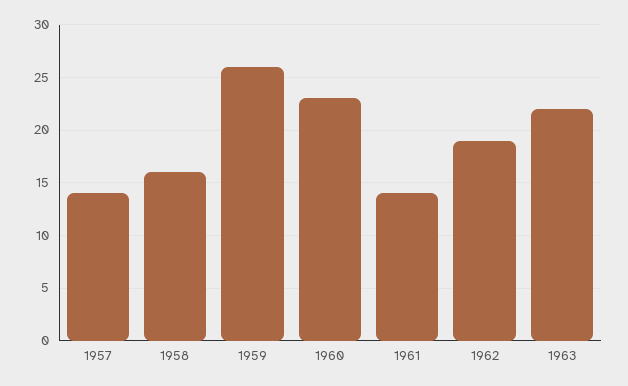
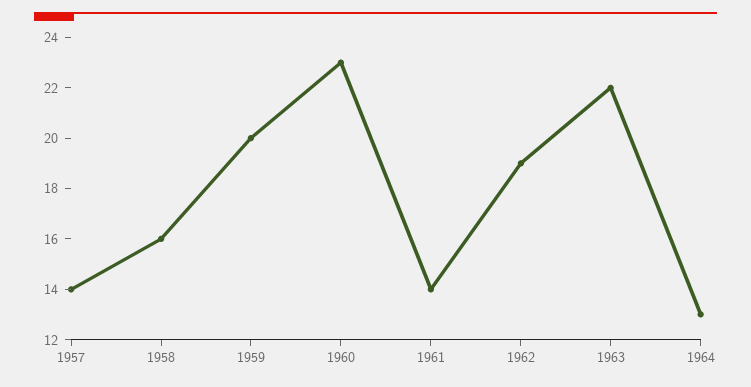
1959: 26 -> 20
1964: none -> 13

